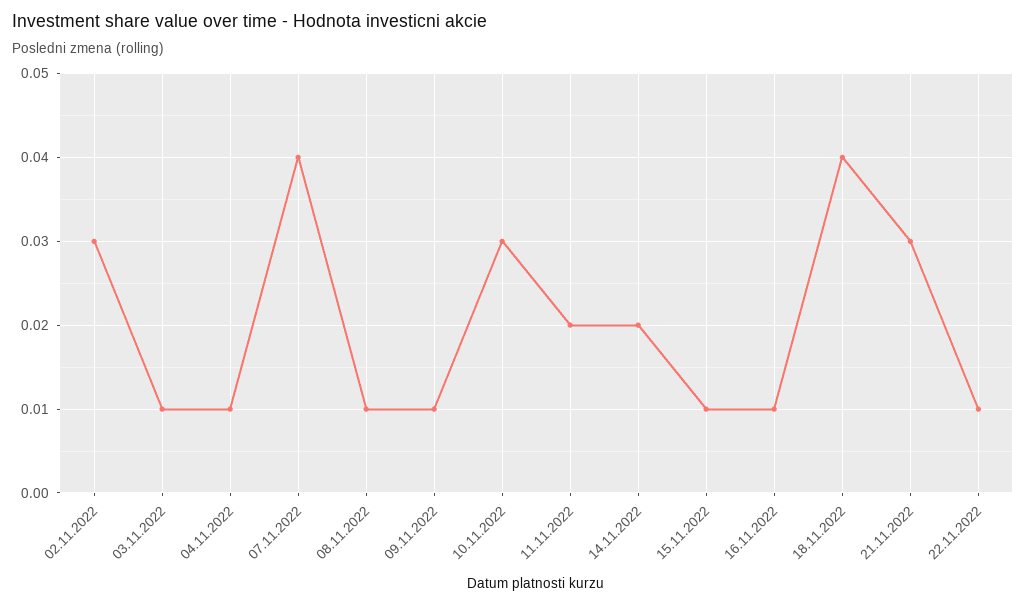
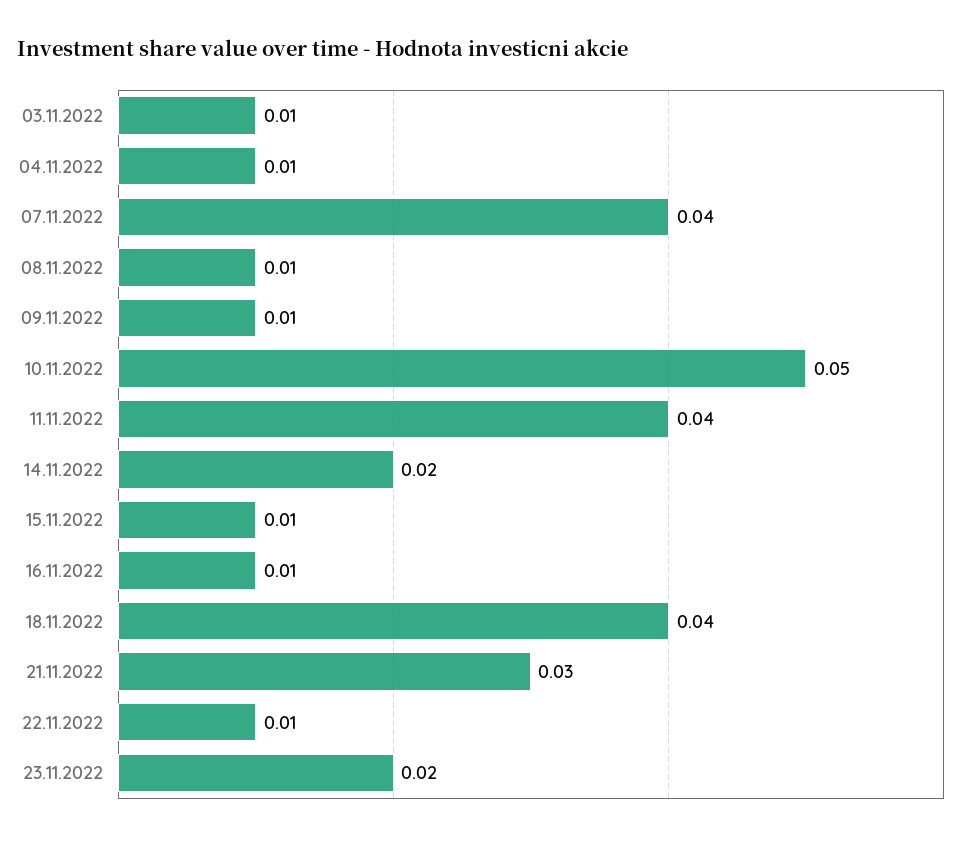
02.11.2022: 0.03 -> none
10.11.2022: 0.03 -> 0.05
11.11.2022: 0.02 -> 0.04
23.11.2022: none -> 0.02

